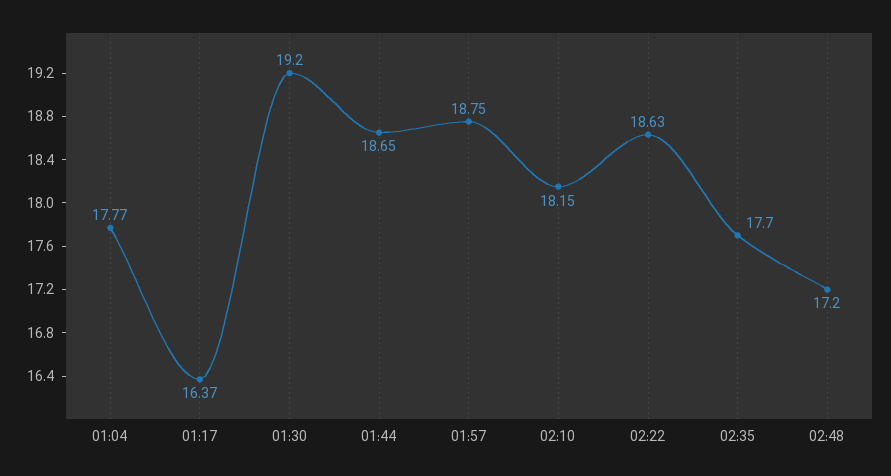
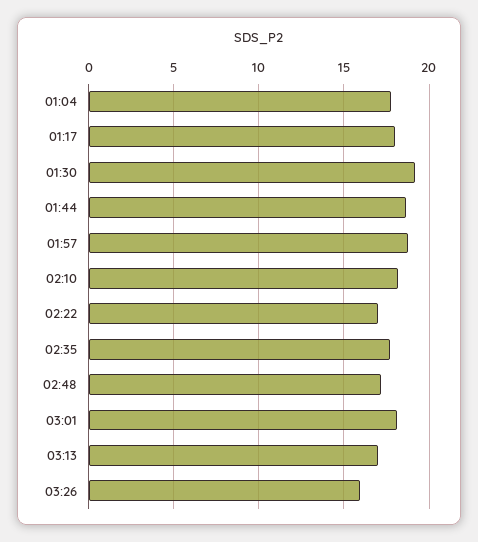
01:17: 16.37 -> 18
02:22: 18.63 -> 17
03:01: none -> 18
03:13: none -> 17
03:26: none -> 16

